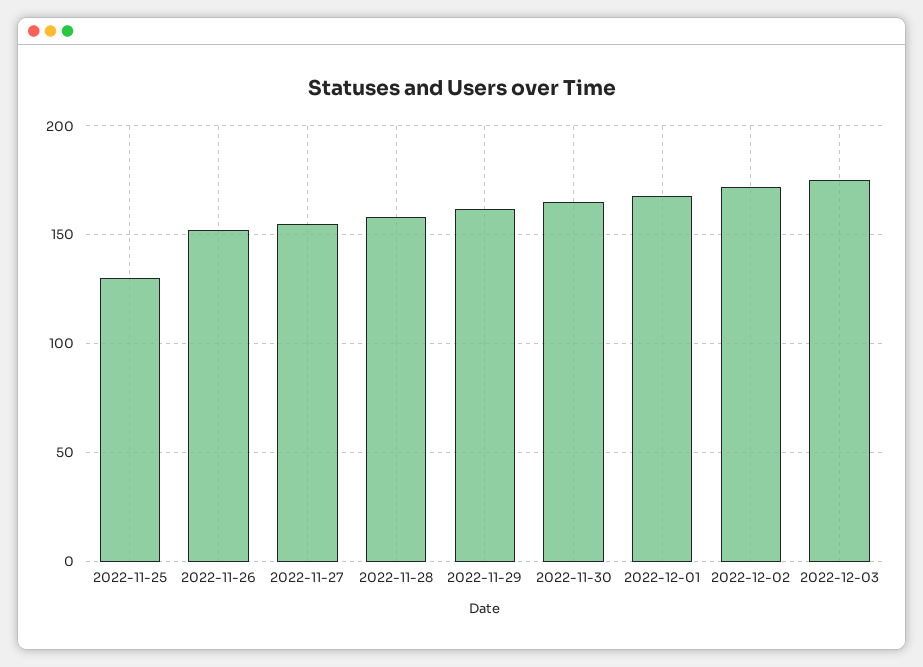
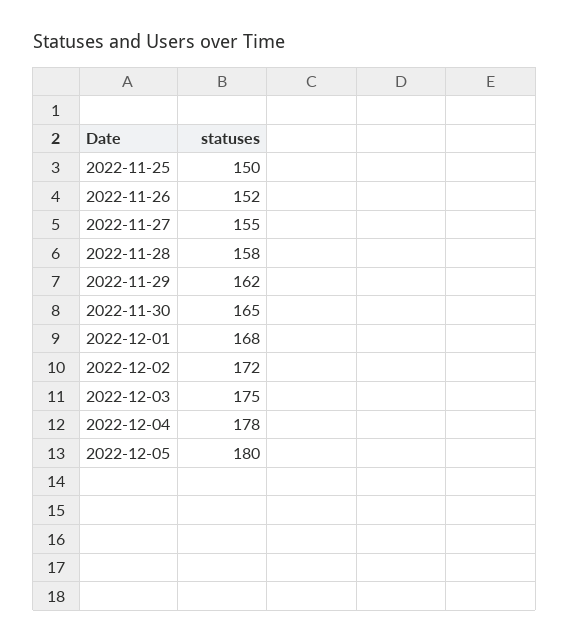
2022-11-25: 130 -> 150
2022-12-04: none -> 178
2022-12-05: none -> 180

